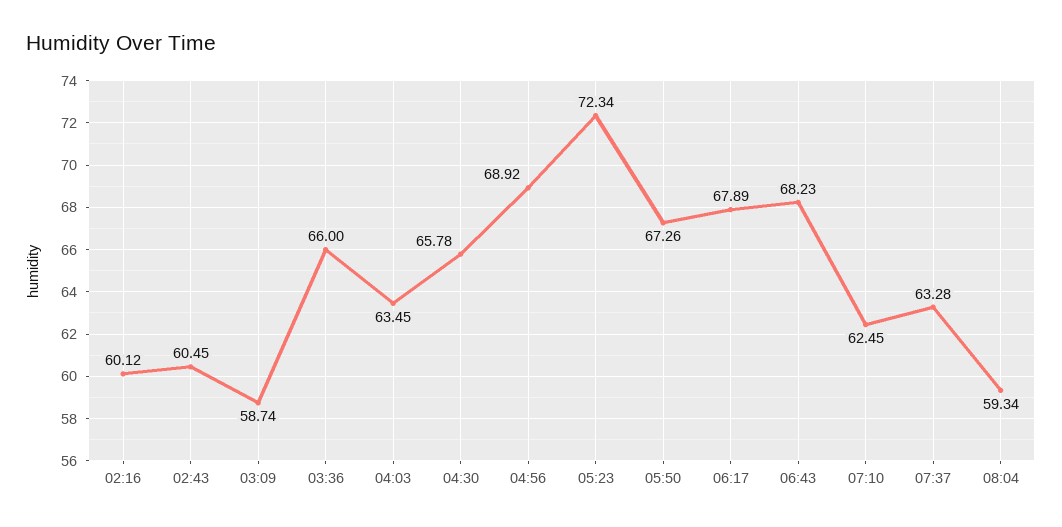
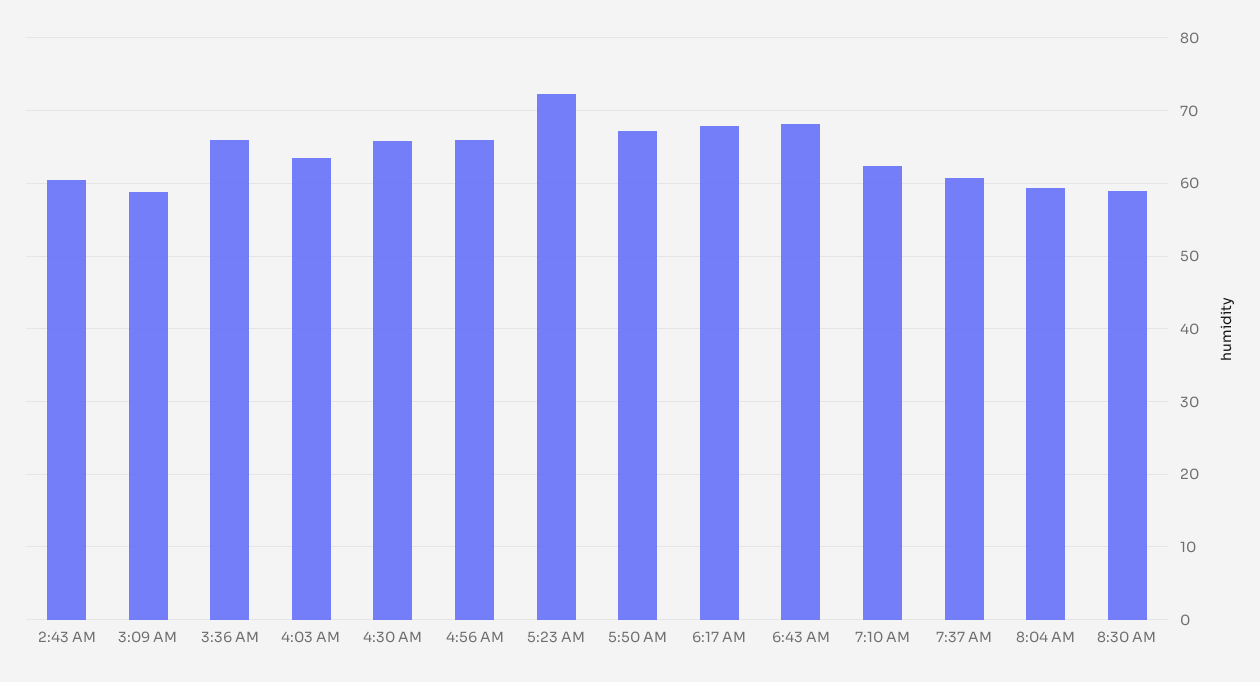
02:16: 60.12 -> none
04:56: 68.92 -> 66
07:37: 63.28 -> 61
8:30 AM: none -> 59

